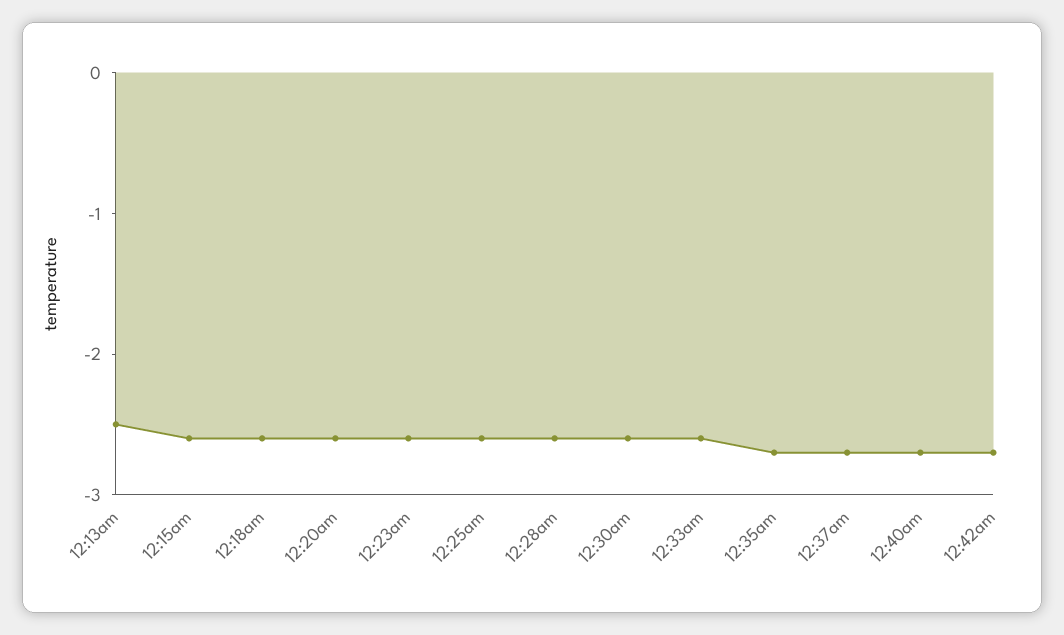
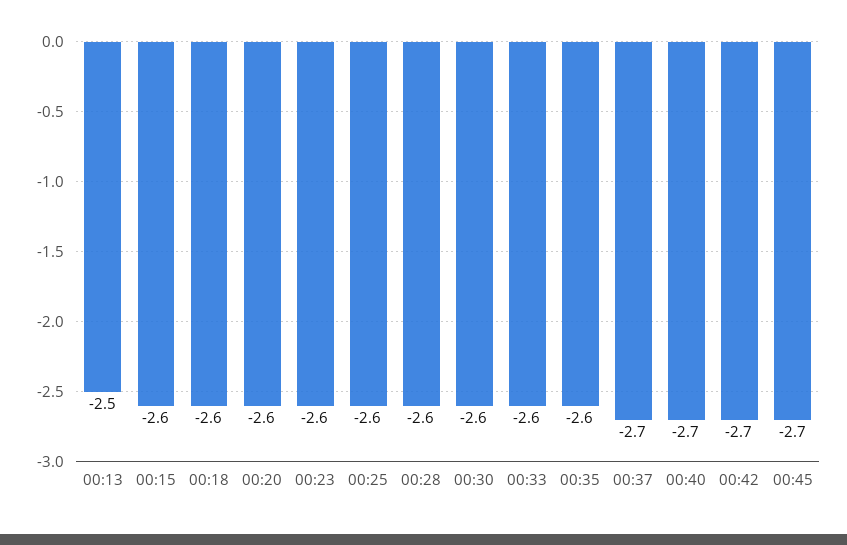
12:35am: -2.7 -> -2.6
00:45: none -> -2.7

